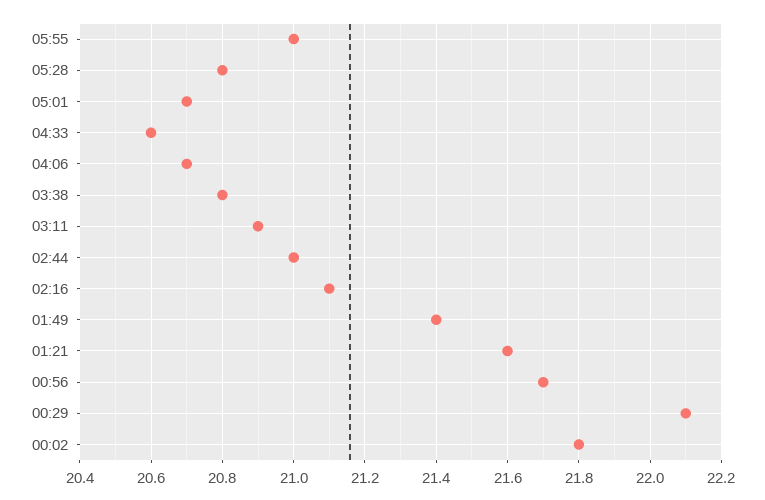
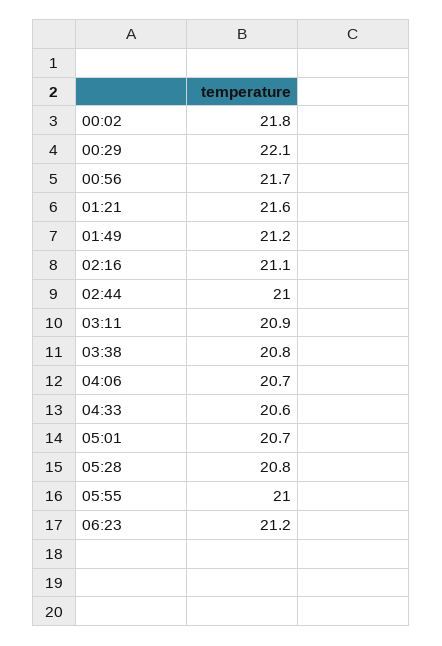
01:49: 21.4 -> 21.2
06:23: none -> 21.2

